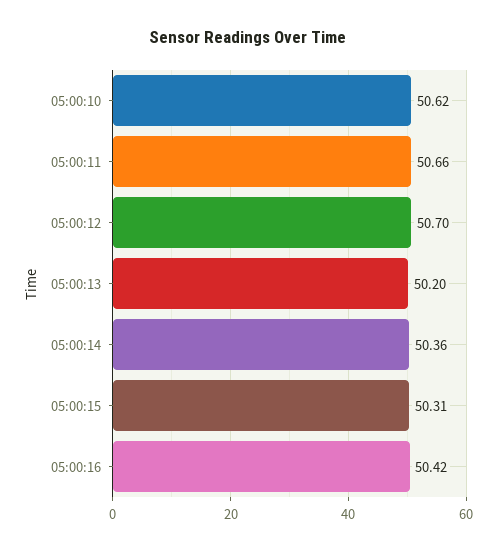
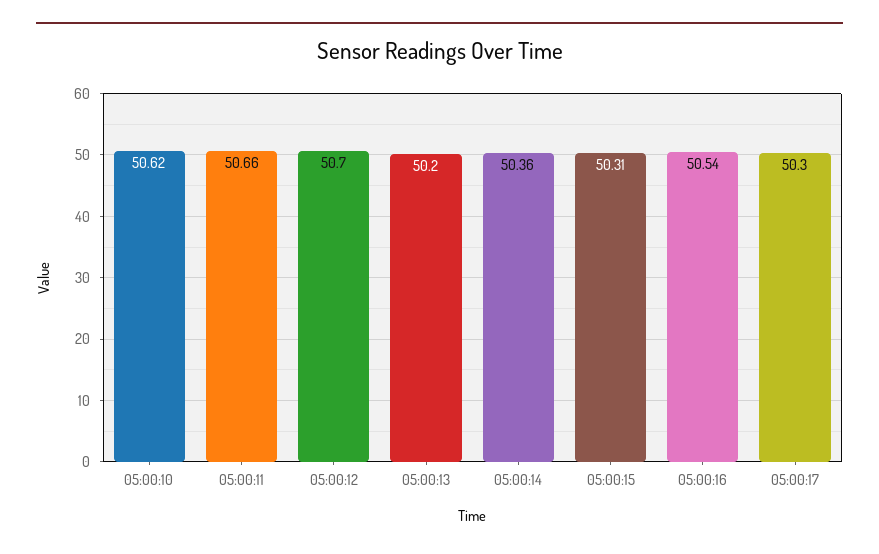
05:00:16: 50.42 -> 50.54
05:00:17: none -> 50.3

